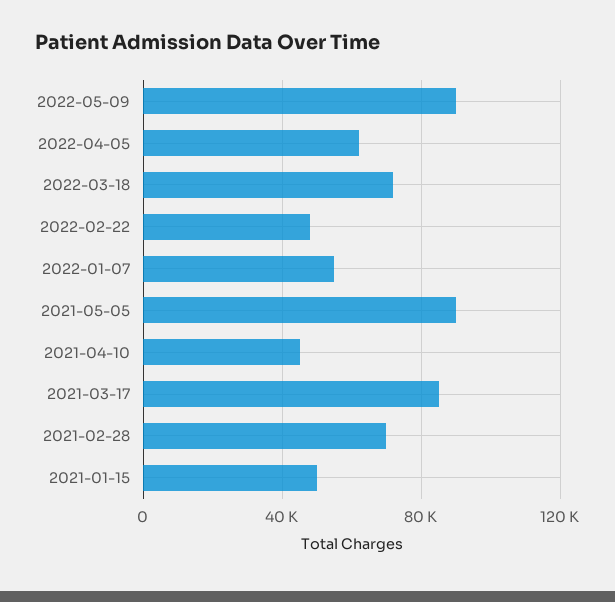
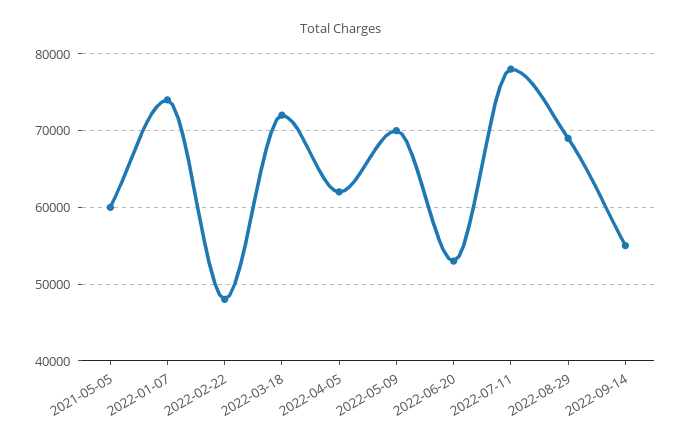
2022-05-09: 90000 -> 70000
2022-01-07: 55000 -> 74000
2021-05-05: 90000 -> 60000
2021-04-10: 45000 -> none
2021-03-17: 85000 -> none
2021-02-28: 70000 -> none
2021-01-15: 50000 -> none
2022-06-20: none -> 53000
2022-07-11: none -> 78000
2022-08-29: none -> 69000
2022-09-14: none -> 55000

